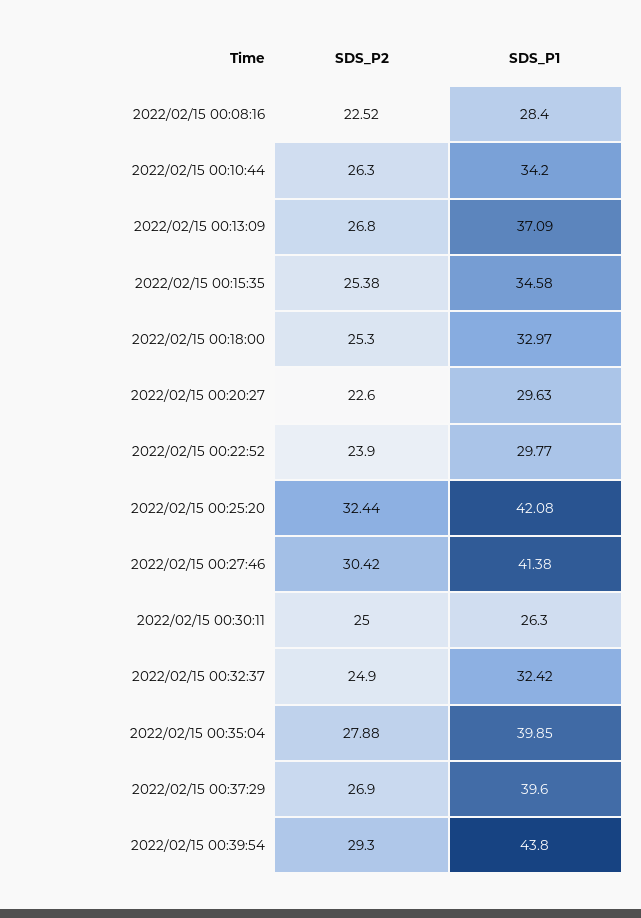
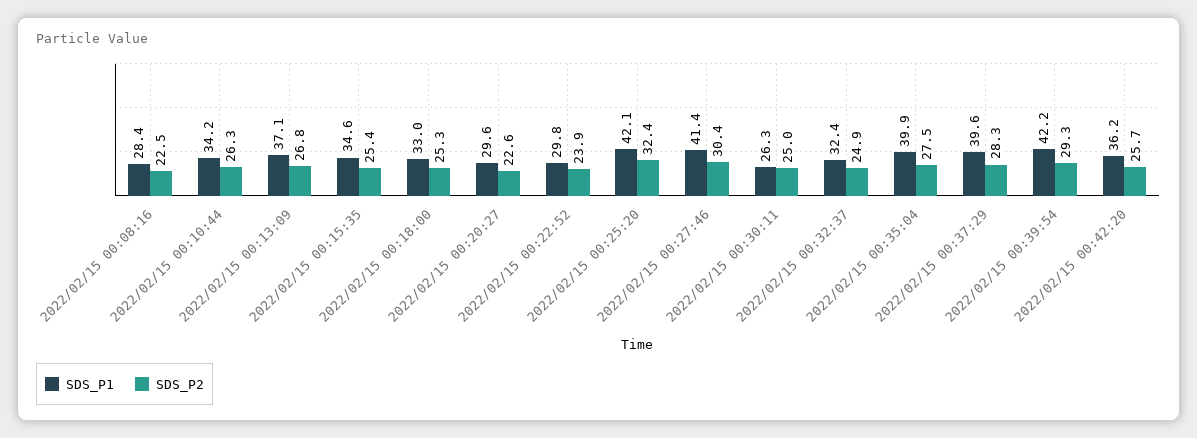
SDS_P2, 2022/02/15 00:35:04: 27.88 -> 27.5
SDS_P2, 2022/02/15 00:37:29: 26.9 -> 28.3
SDS_P1, 2022/02/15 00:39:54: 43.8 -> 42.2
SDS_P1, 2022/02/15 00:42:20: none -> 36.2
SDS_P2, 2022/02/15 00:42:20: none -> 25.7

